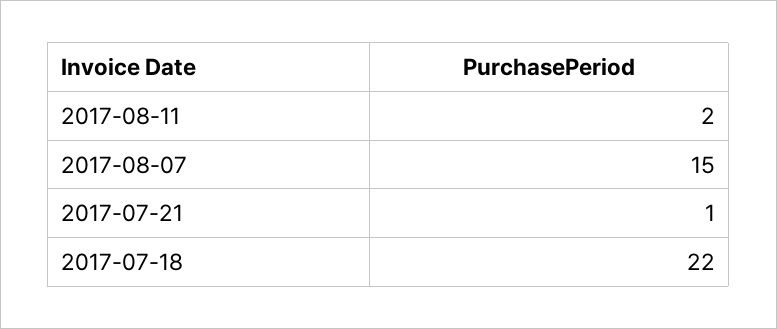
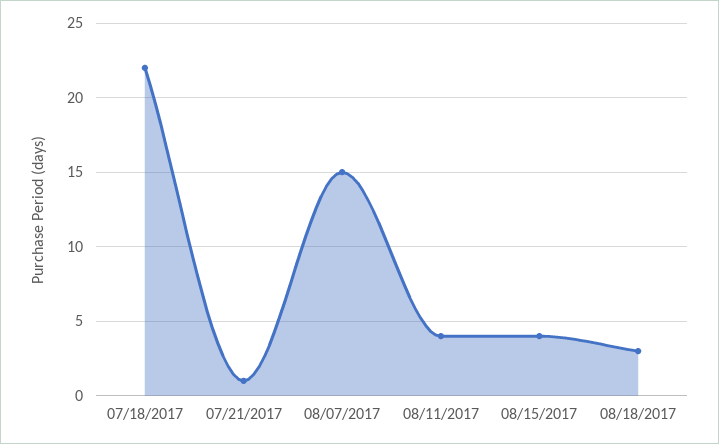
2017-08-11: 2 -> 4
08/15/2017: none -> 4
08/18/2017: none -> 3

